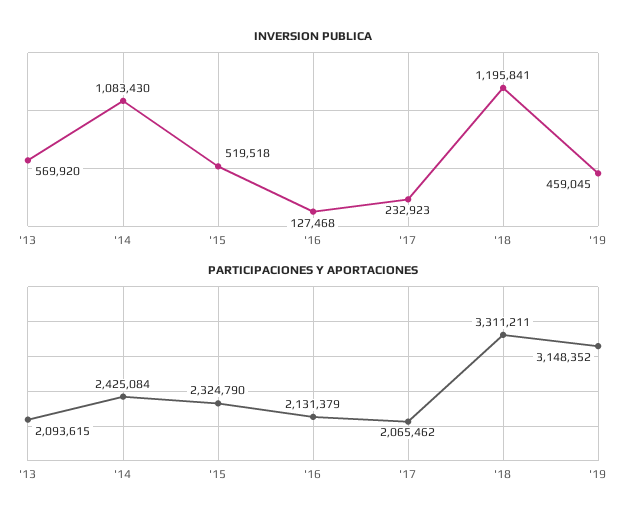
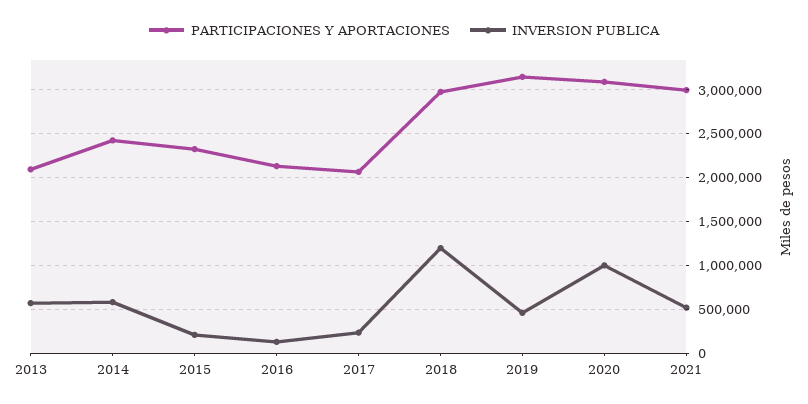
INVERSION PUBLICA, '14: 1083430 -> 600000
INVERSION PUBLICA, '15: 519518 -> 200000
PARTICIPACIONES Y APORTACIONES, '18: 3311211 -> 3000000
PARTICIPACIONES Y APORTACIONES, 2020: none -> 3100000
INVERSION PUBLICA, 2020: none -> 1000000
PARTICIPACIONES Y APORTACIONES, 2021: none -> 3000000
INVERSION PUBLICA, 2021: none -> 500000

